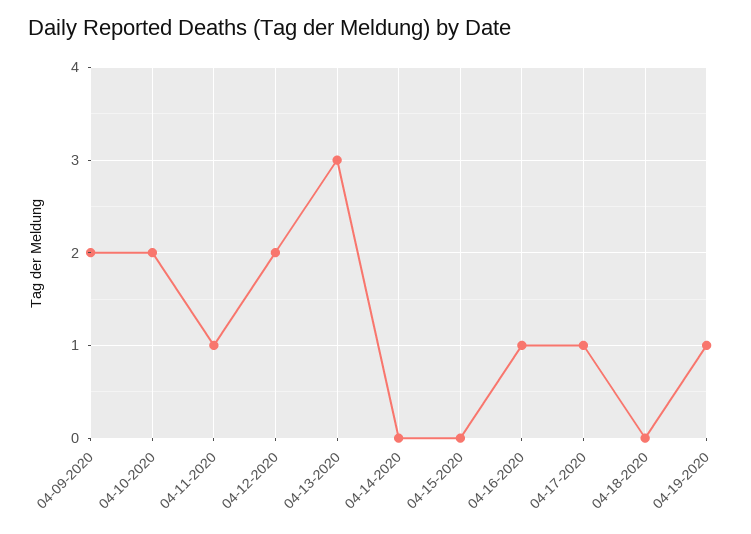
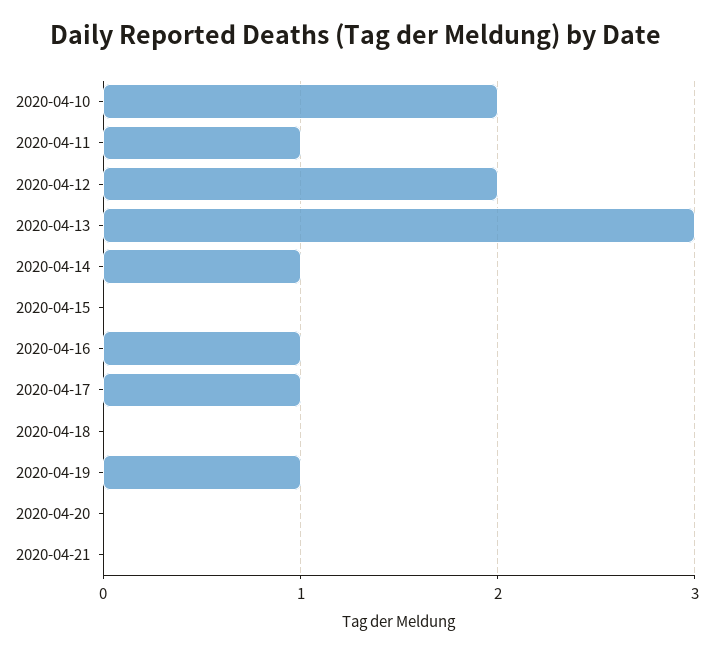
04-09-2020: 2 -> none
04-14-2020: 0 -> 1
2020-04-20: none -> 0
2020-04-21: none -> 0

